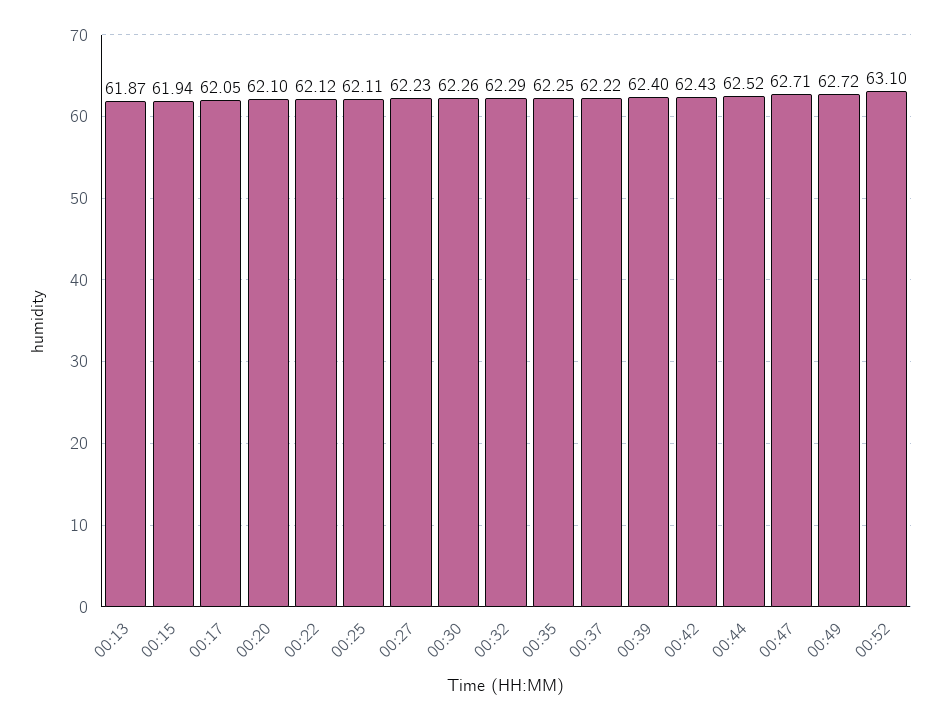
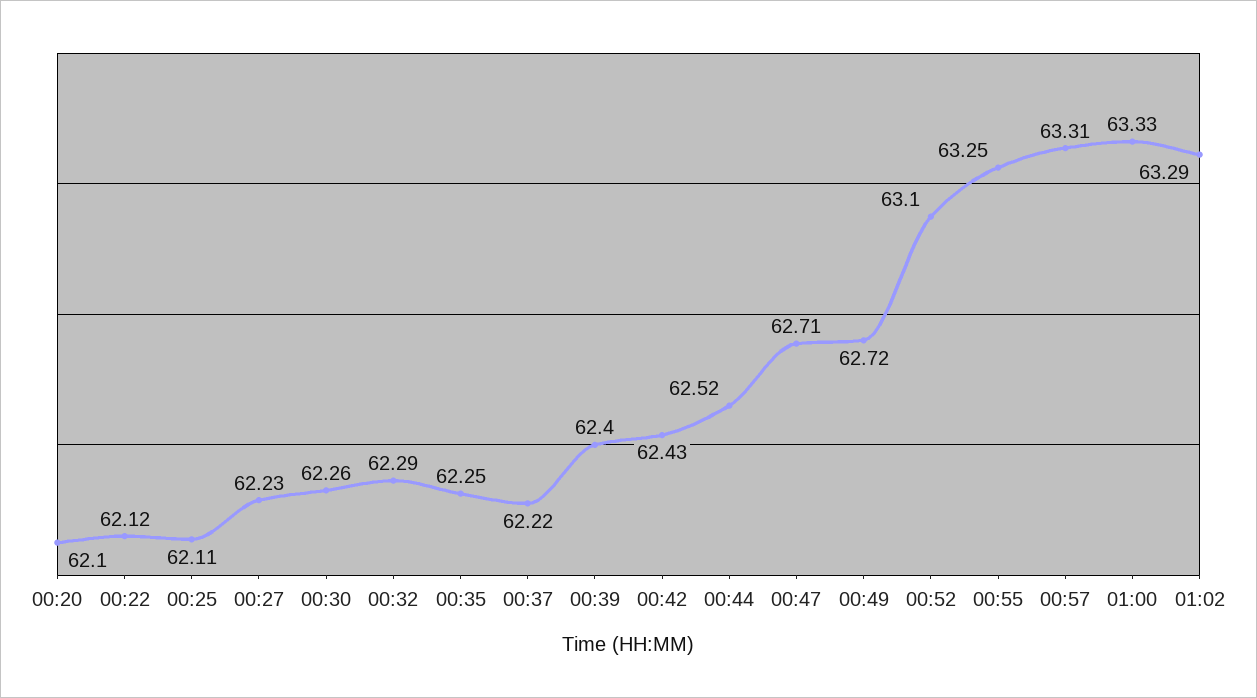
00:13: 61.87 -> none
00:15: 61.94 -> none
00:17: 62.05 -> none
00:55: none -> 63.25
00:57: none -> 63.31
01:00: none -> 63.33
01:02: none -> 63.29

